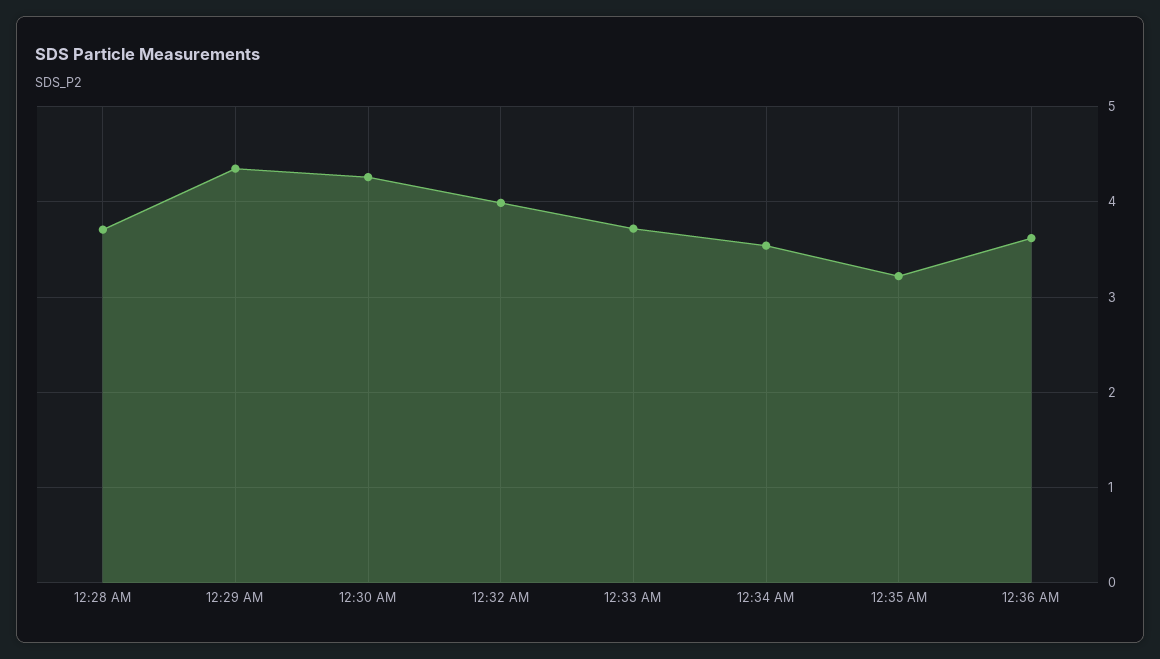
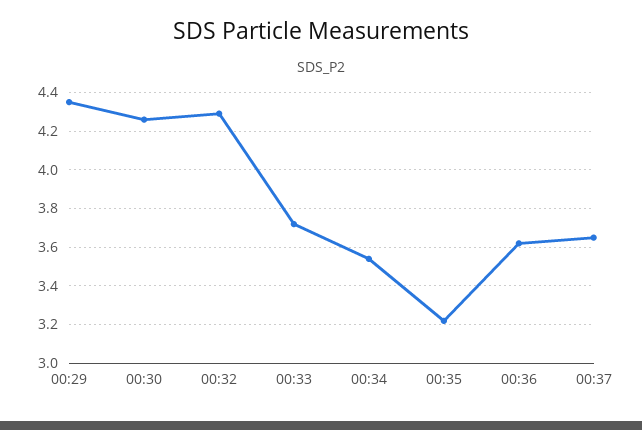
12:28 AM: 3.7 -> none
12:32 AM: 4 -> 4.3
00:37: none -> 3.65

